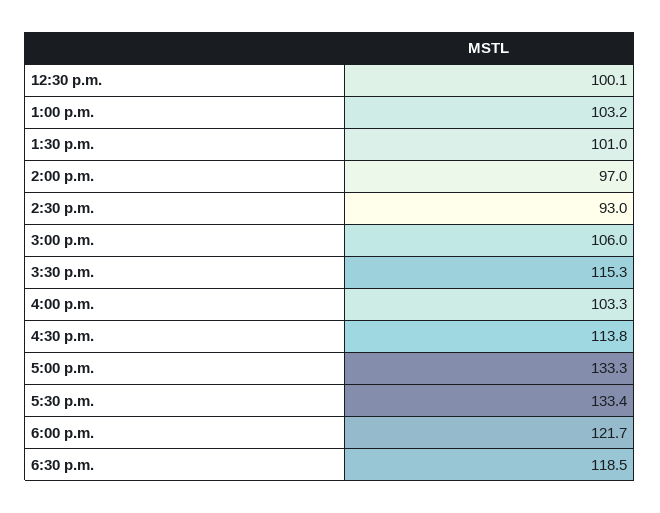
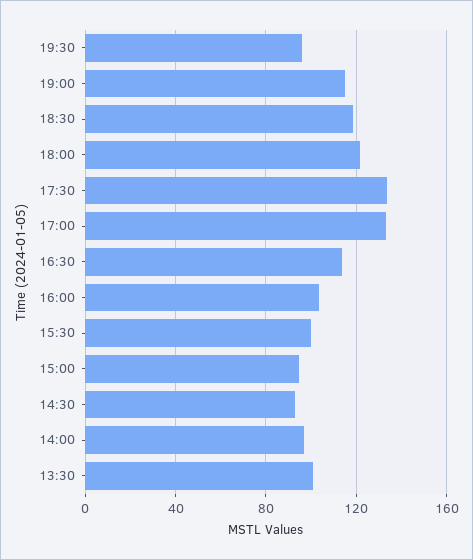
12:30 p.m.: 100.1 -> none
1:00 p.m.: 103.2 -> none
3:00 p.m.: 106 -> 95
3:30 p.m.: 115.3 -> 100
19:30: none -> 95
19:00: none -> 115

